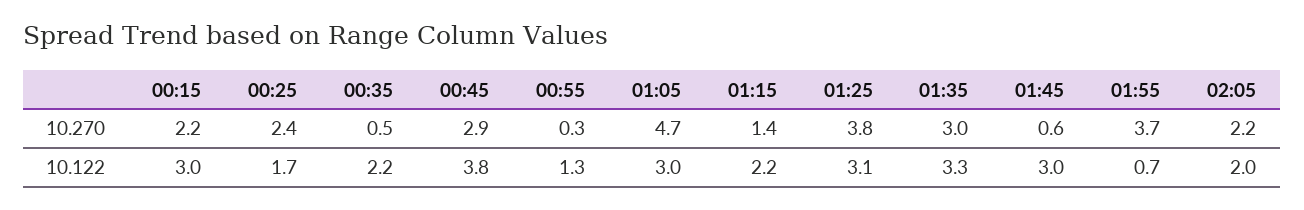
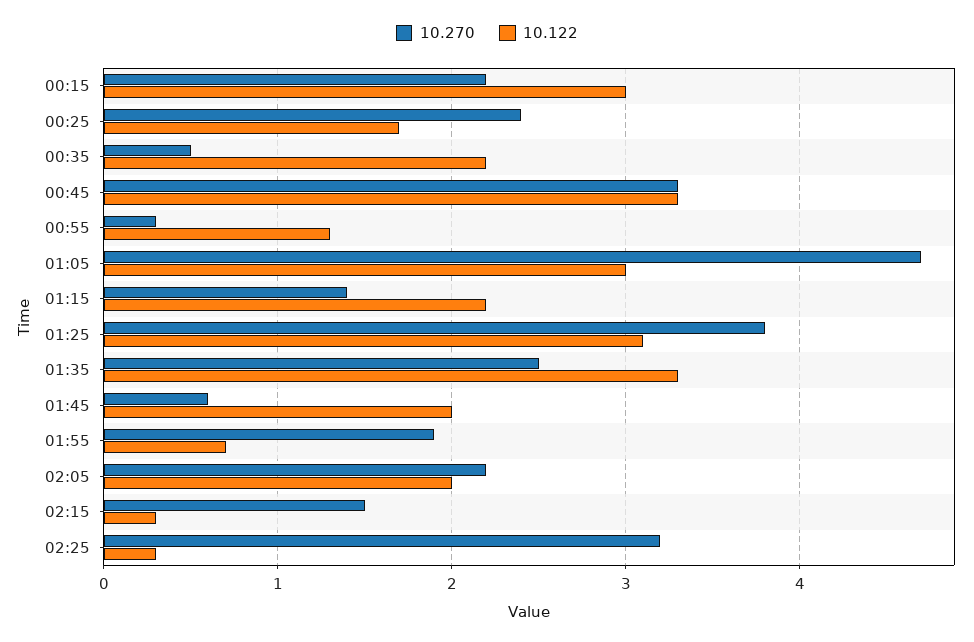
10.270, 00:45: 2.9 -> 3.3
10.270, 01:35: 3 -> 2.5
10.270, 01:55: 3.7 -> 1.9
10.122, 00:45: 3.8 -> 3.3
10.122, 01:45: 3 -> 2
10.270, 02:15: none -> 1.5
10.122, 02:15: none -> 0.3
10.270, 02:25: none -> 3.2
10.122, 02:25: none -> 0.3

